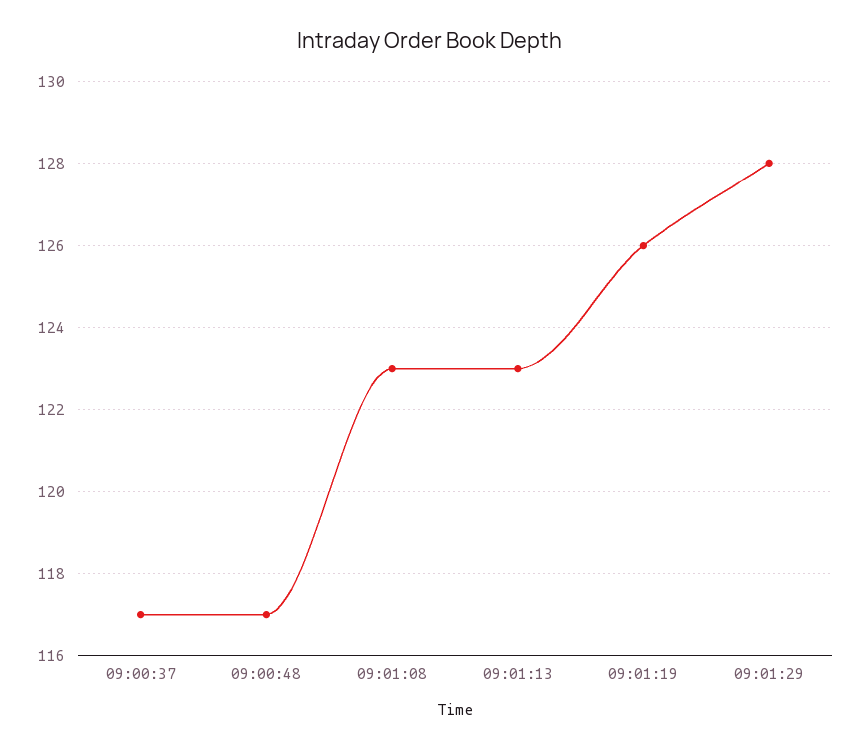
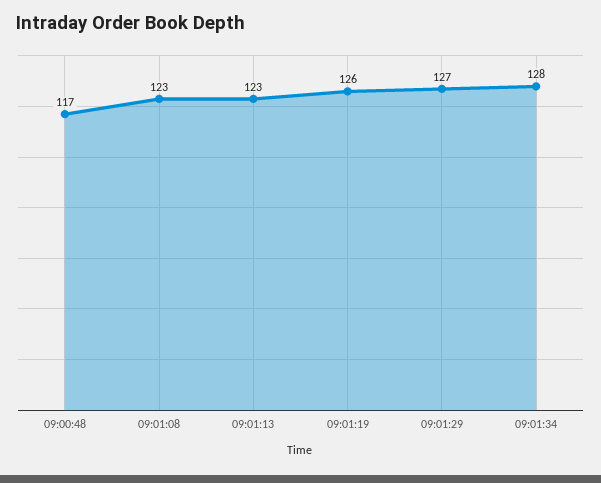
09:00:37: 117 -> none
09:01:29: 128 -> 127
09:01:34: none -> 128

